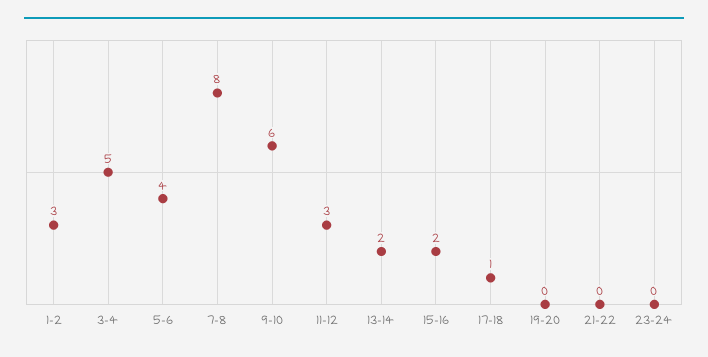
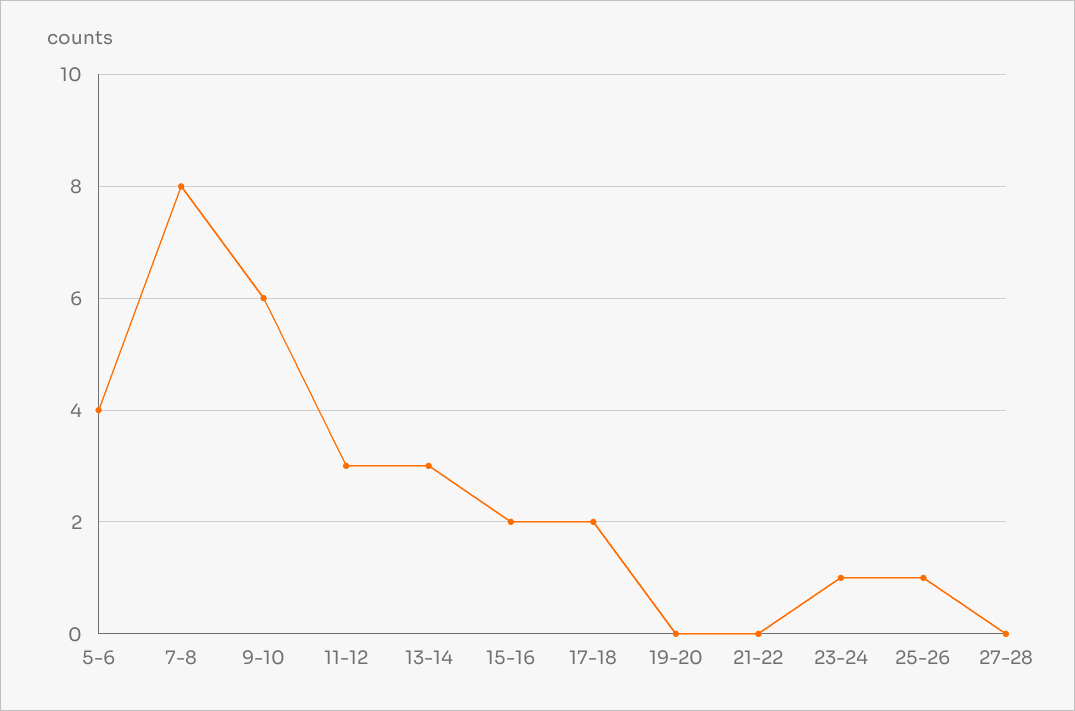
1-2: 3 -> none
3-4: 5 -> none
13-14: 2 -> 3
17-18: 1 -> 2
23-24: 0 -> 1
25-26: none -> 1
27-28: none -> 0

